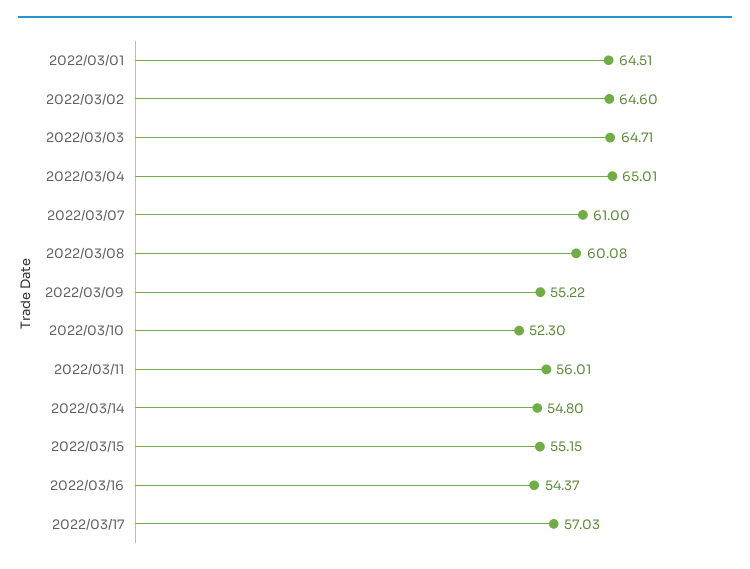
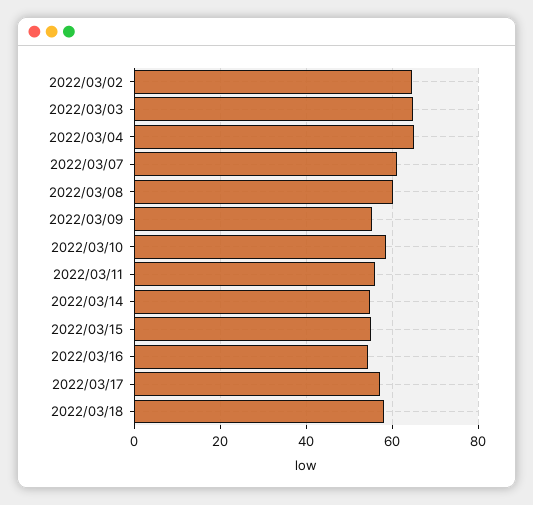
2022/03/01: 64.51 -> none
2022/03/10: 52.3 -> 58
2022/03/18: none -> 58

